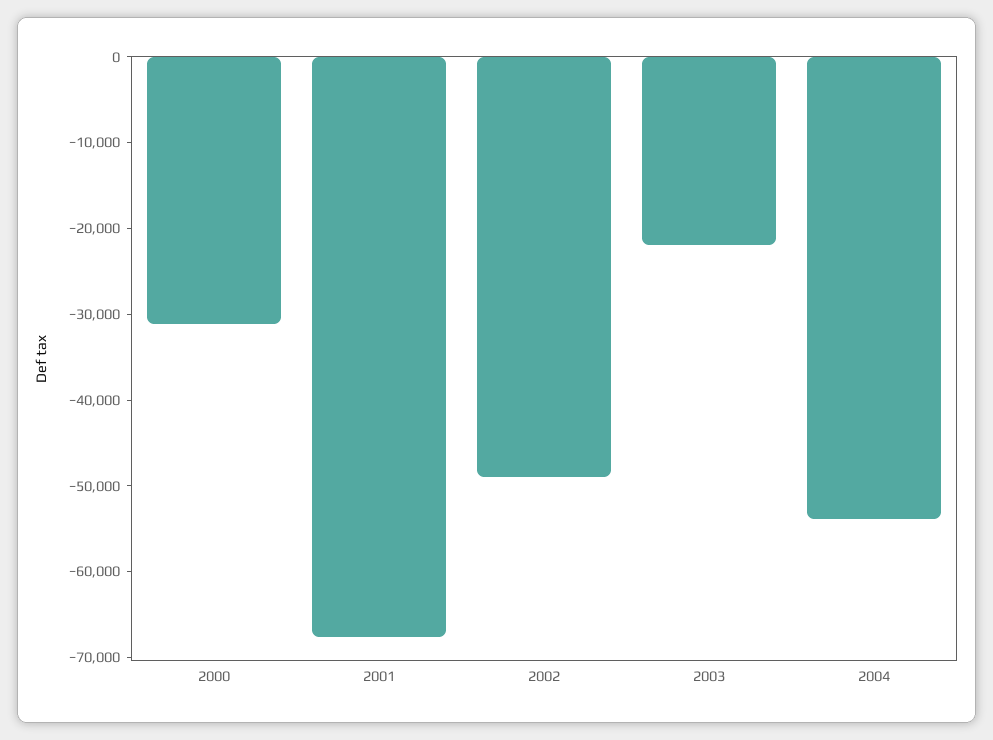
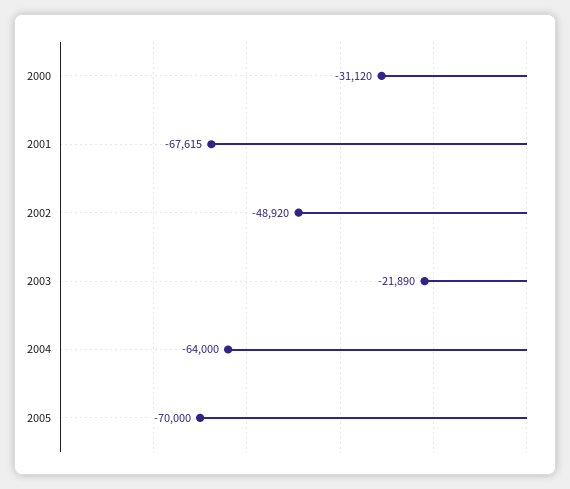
2004: -54000 -> -64000
2005: none -> -70000

